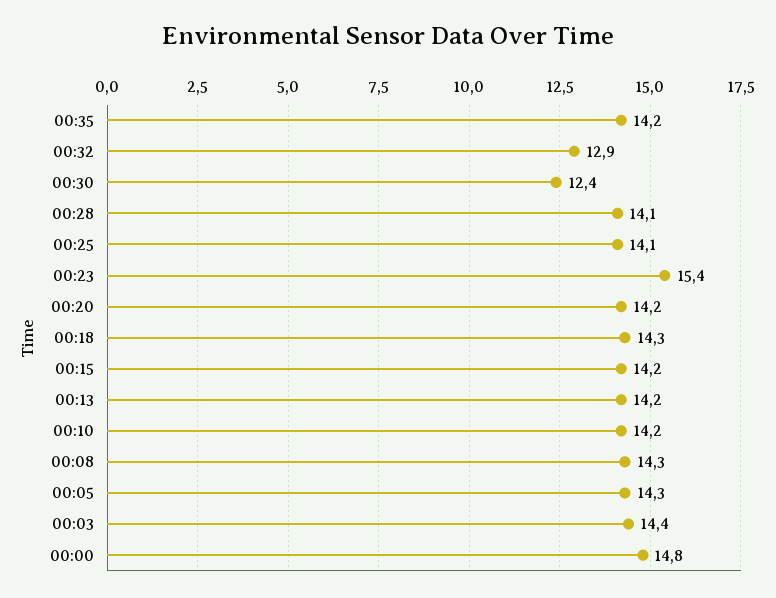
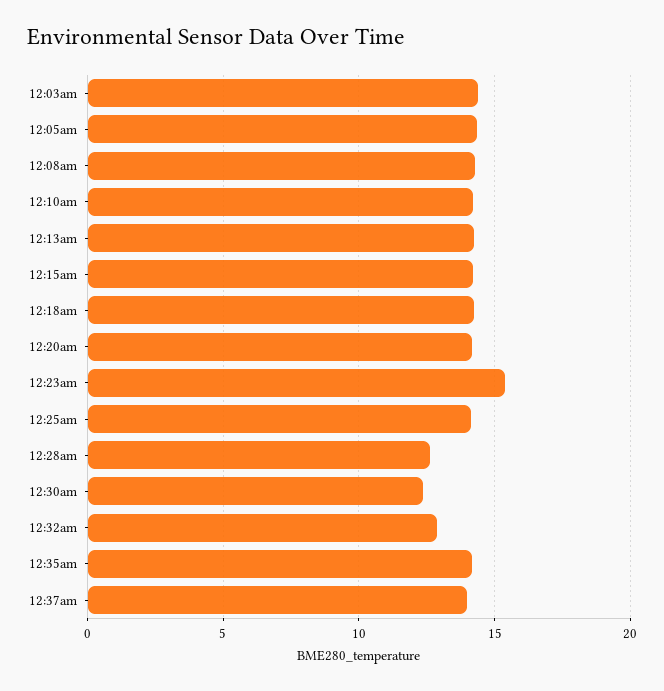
00:28: 14.1 -> 12.5
00:00: 14.8 -> none
12:37am: none -> 14

